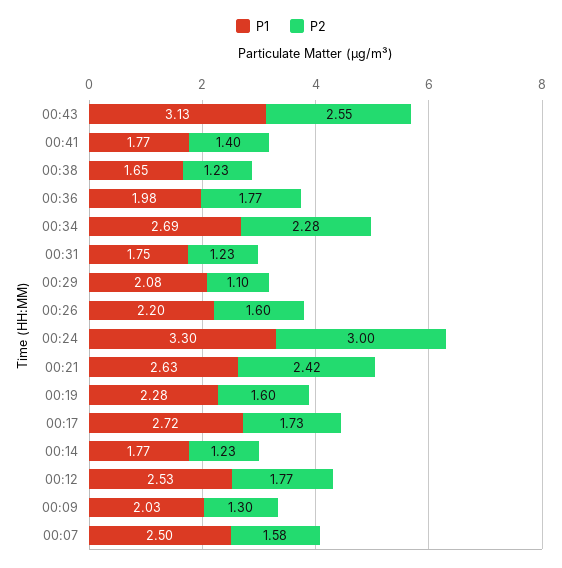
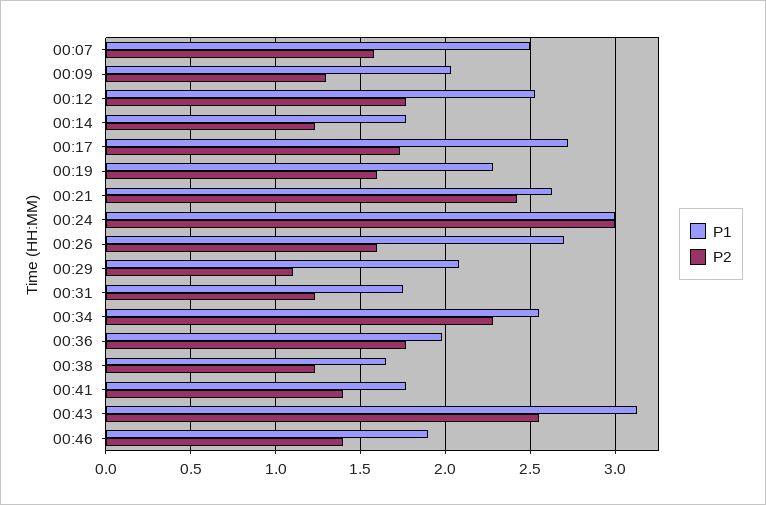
P1, 00:34: 2.69 -> 2.55
P1, 00:26: 2.2 -> 2.7
P1, 00:24: 3.3 -> 3
P1, 00:46: none -> 1.9
P2, 00:46: none -> 1.4

